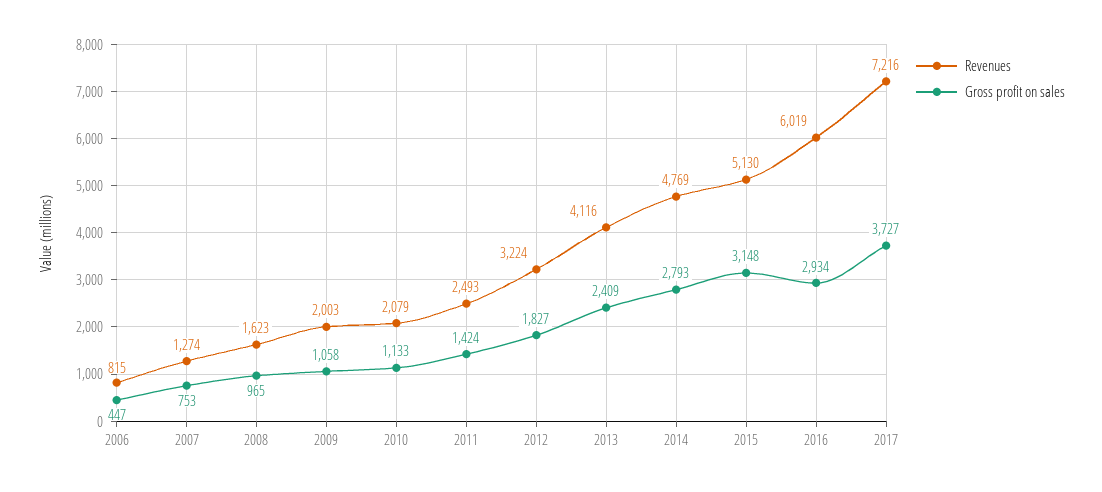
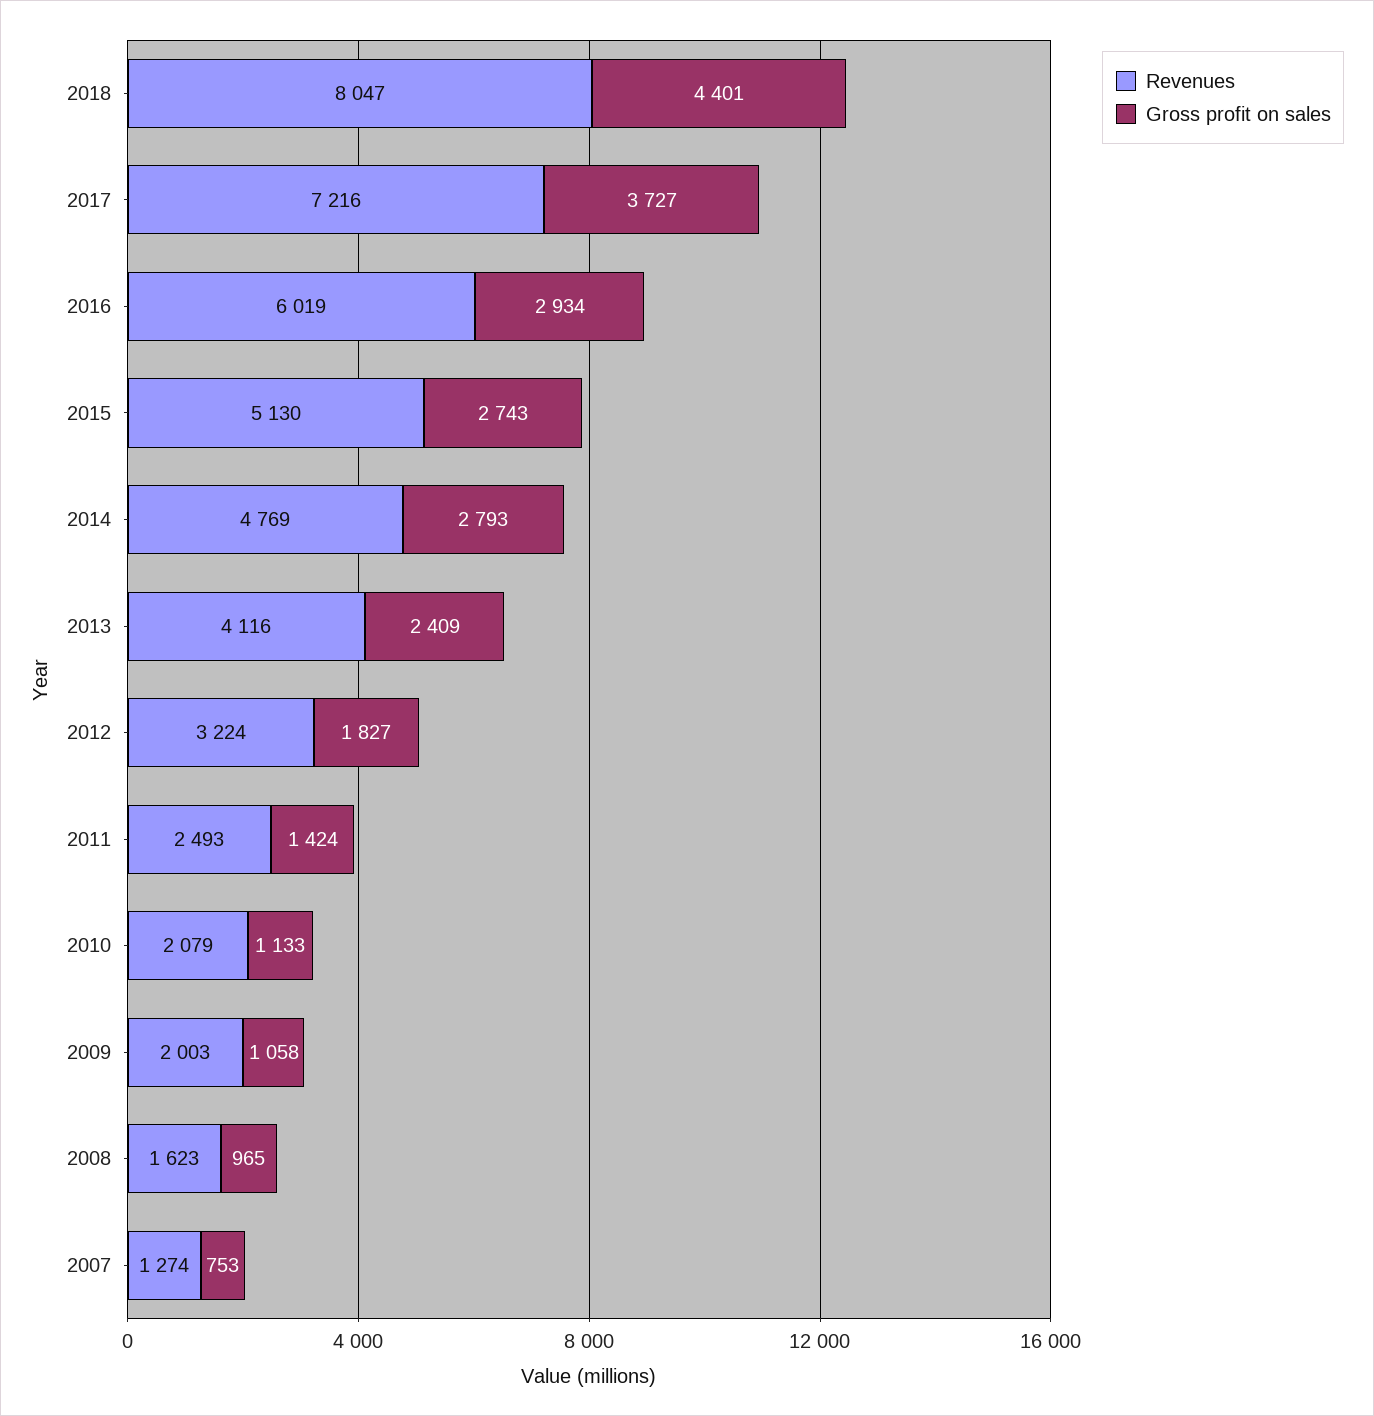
Revenues, 2006: 815 -> none
Gross profit on sales, 2006: 447 -> none
Gross profit on sales, 2015: 3148 -> 2743
Revenues, 2018: none -> 8047
Gross profit on sales, 2018: none -> 4401

